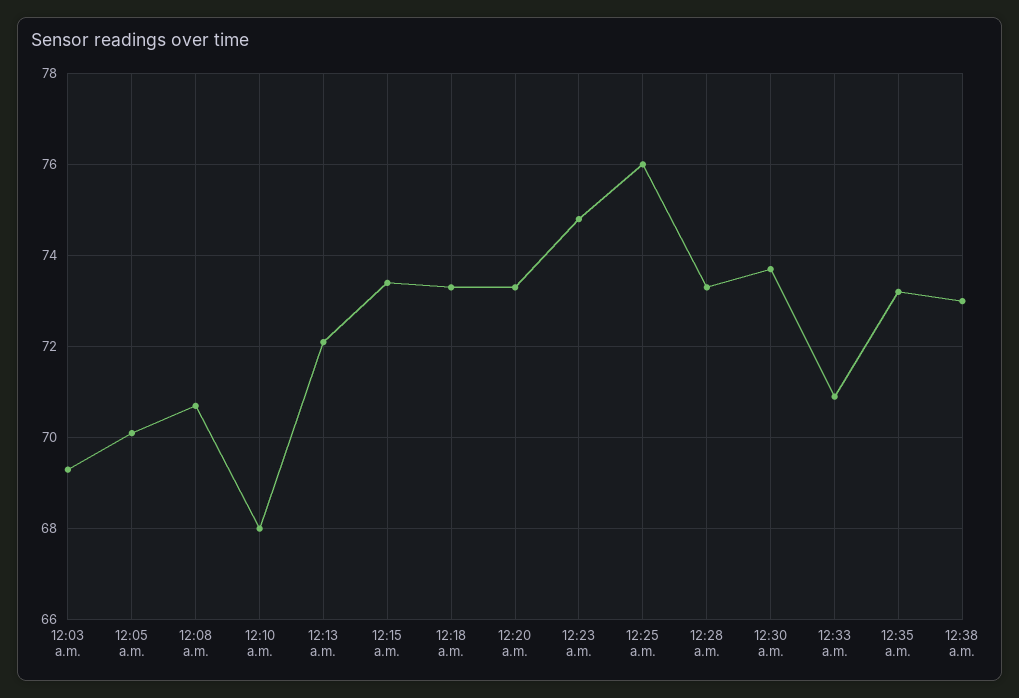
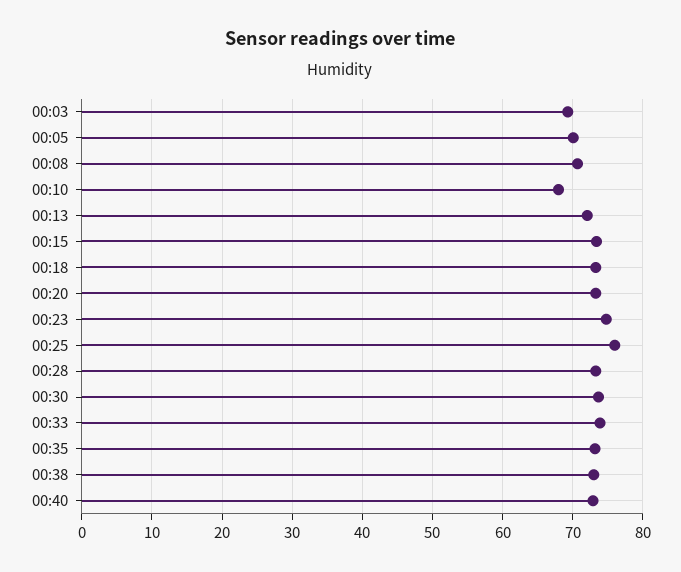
12:33 a.m.: 71 -> 74
00:40: none -> 73

